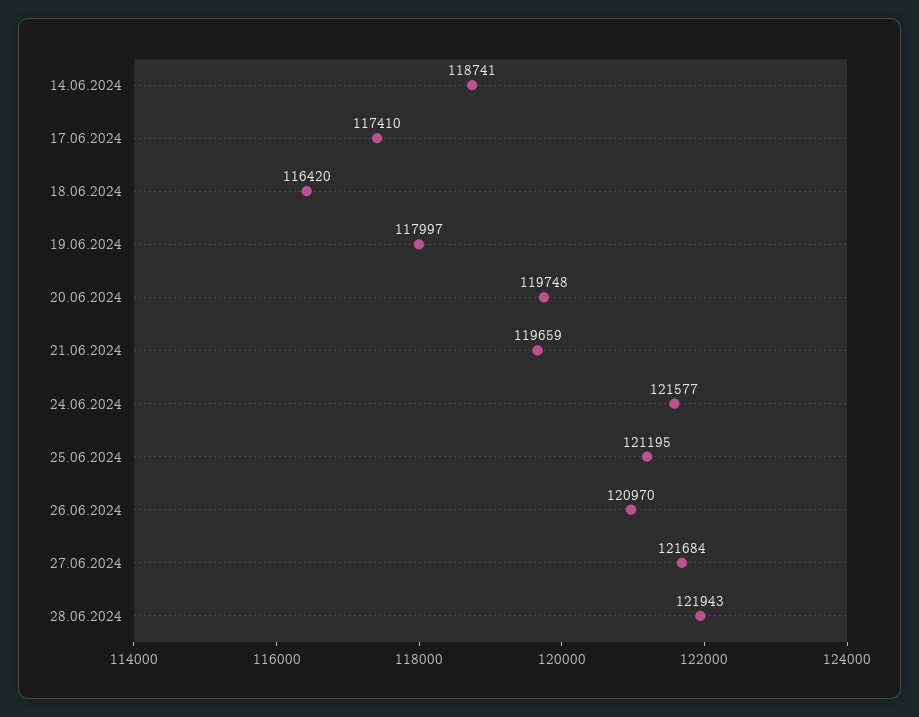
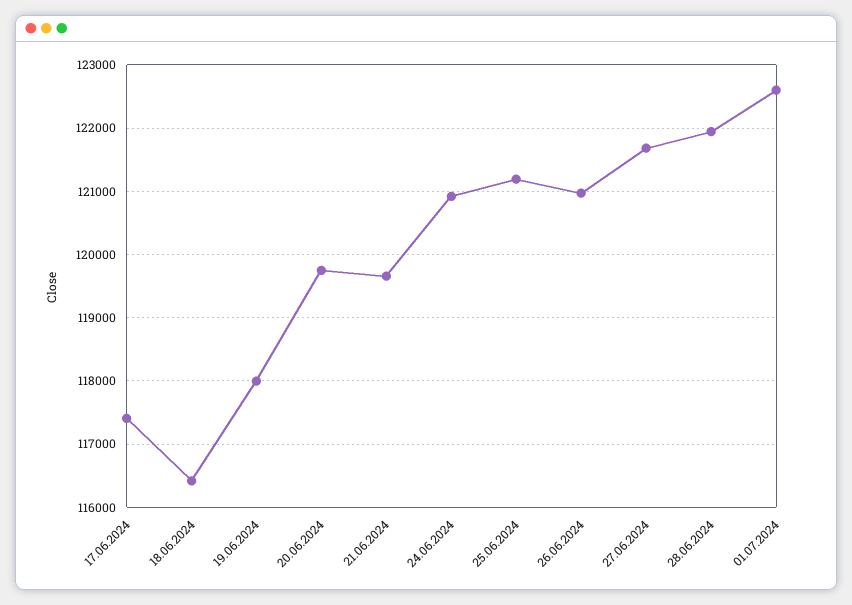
14.06.2024: 118741 -> none
24.06.2024: 121577 -> 120900
01.07.2024: none -> 122600

